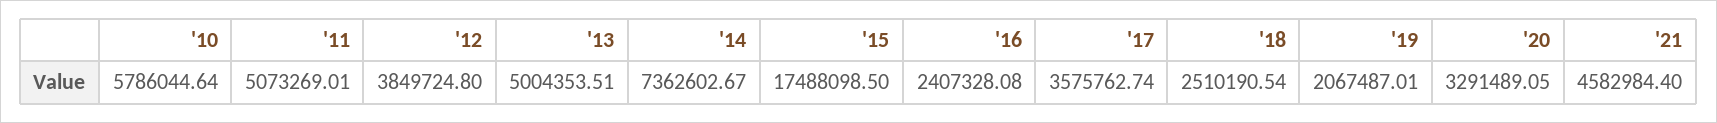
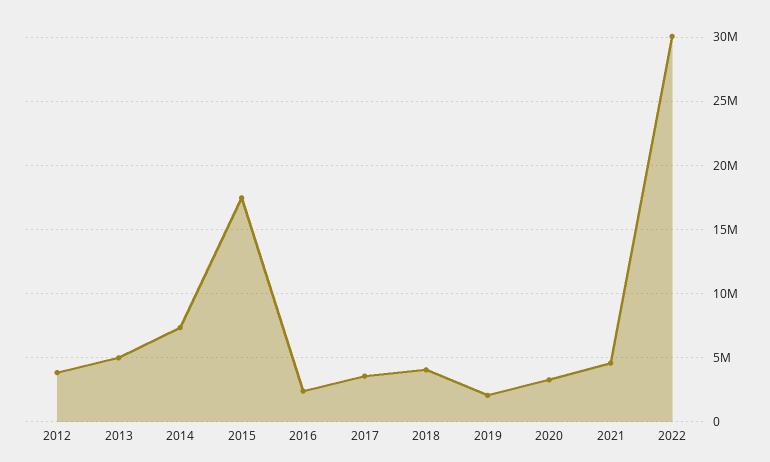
'10: 5786044.64 -> none
'11: 5073269.01 -> none
'18: 2510190.54 -> 4000000
2022: none -> 30000000

